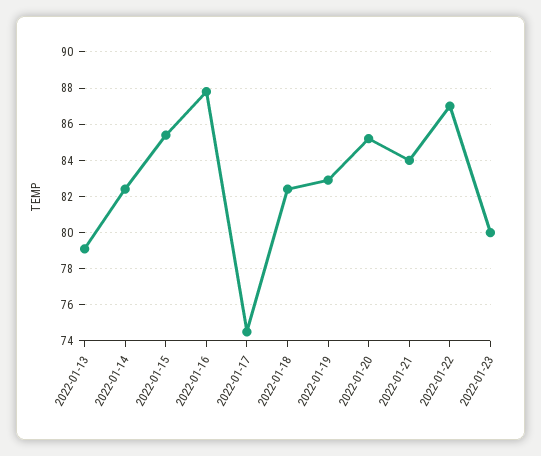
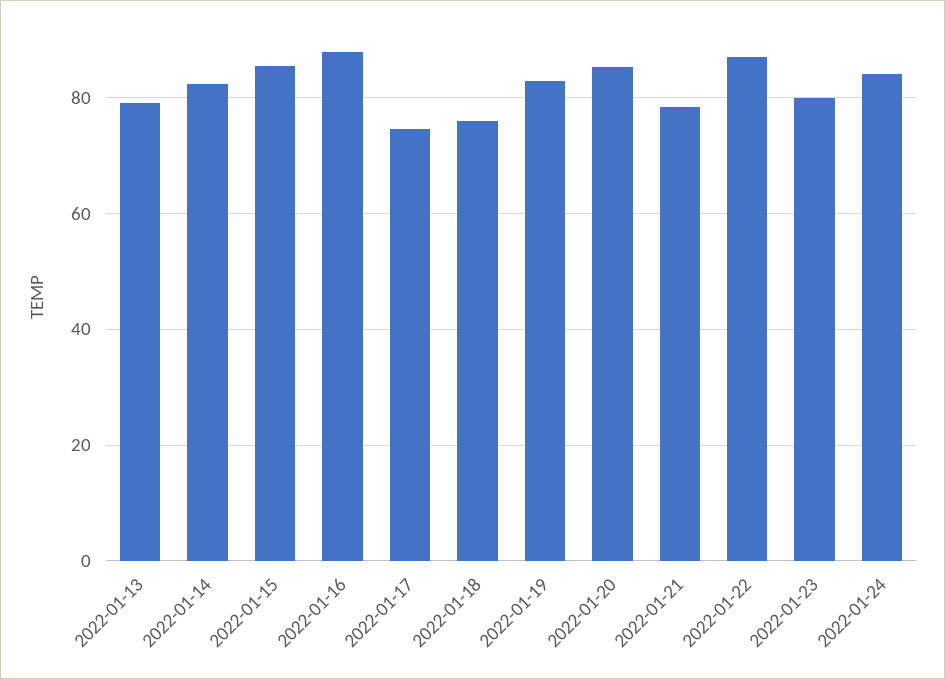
2022-01-18: 82.5 -> 76
2022-01-21: 84 -> 78
2022-01-24: none -> 84

